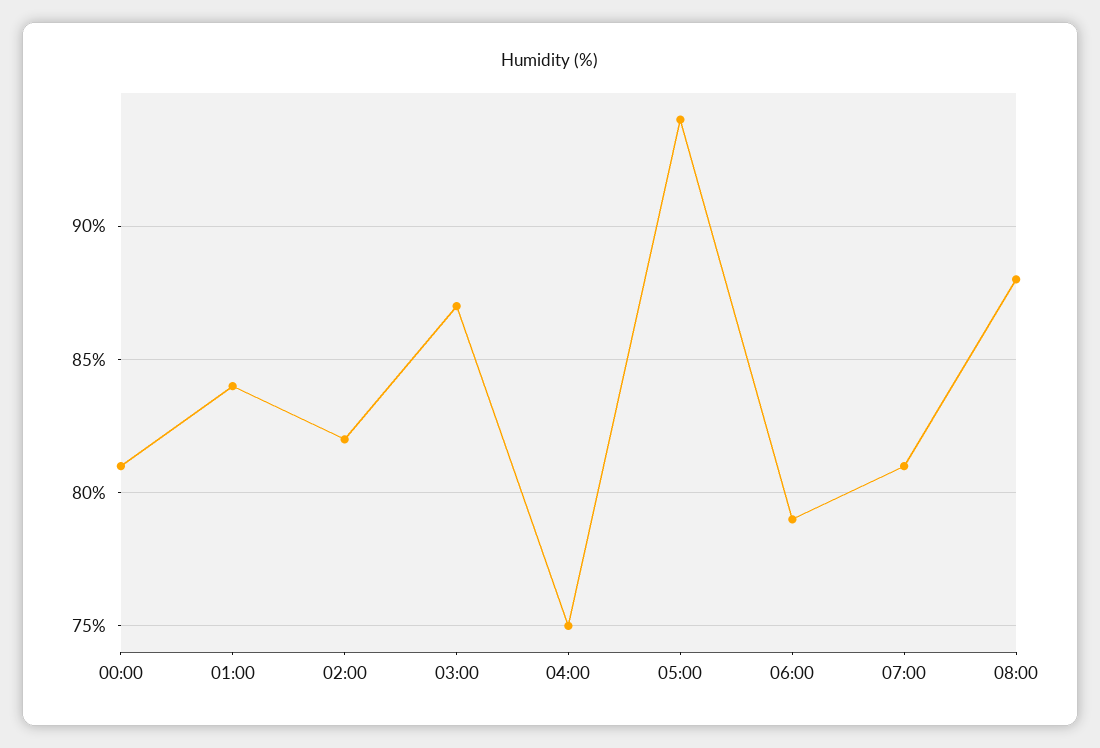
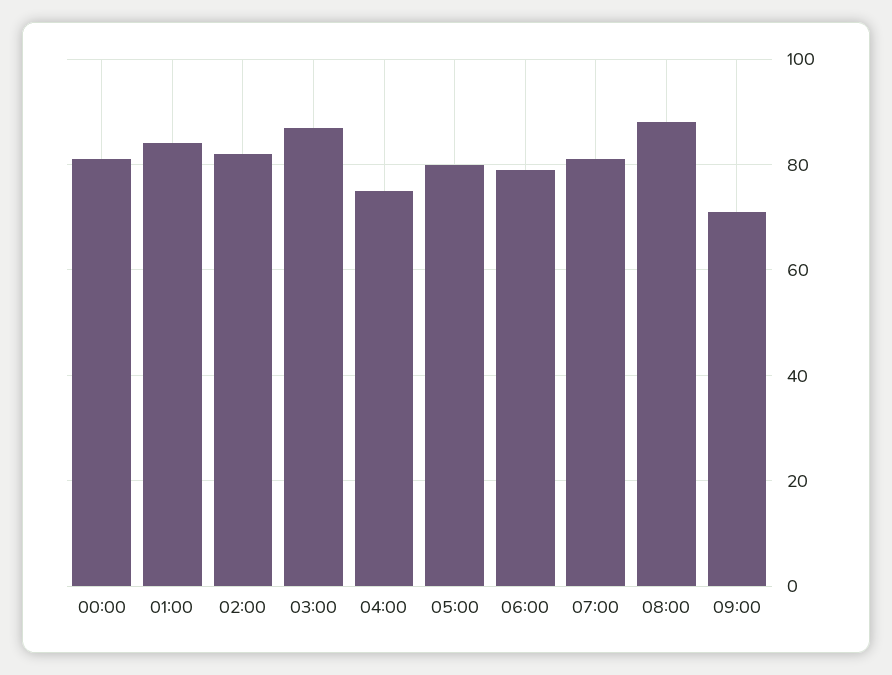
05:00: 94 -> 80
09:00: none -> 70

